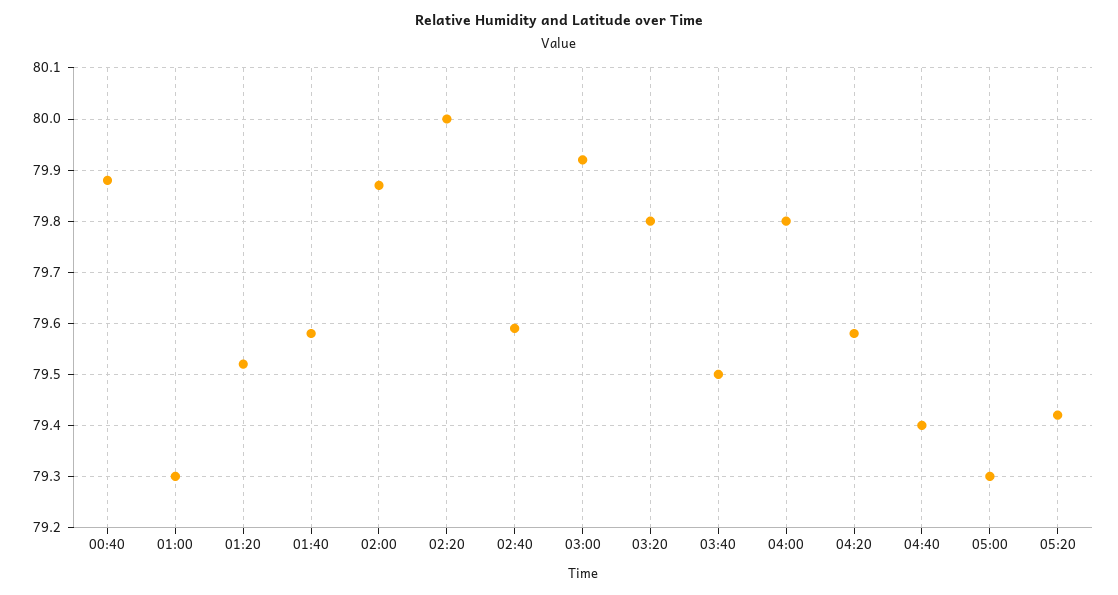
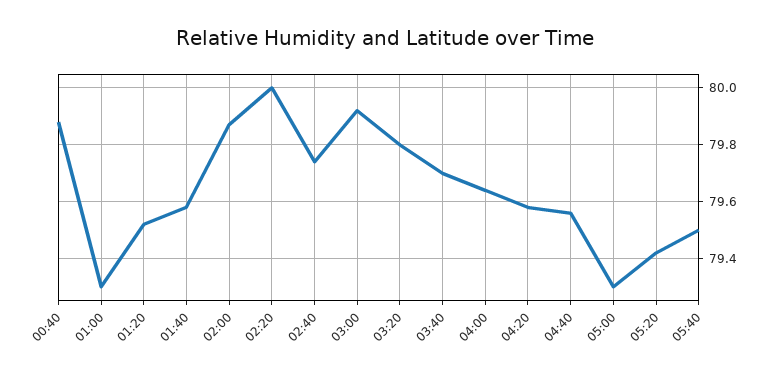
02:40: 79.6 -> 79.75
03:40: 79.5 -> 79.7
04:00: 79.8 -> 79.65
04:40: 79.4 -> 79.55
05:40: none -> 79.5

